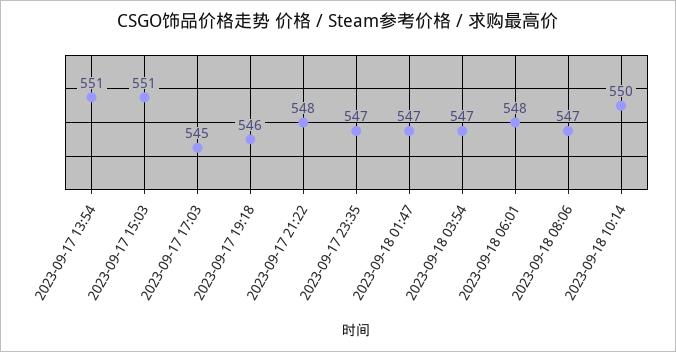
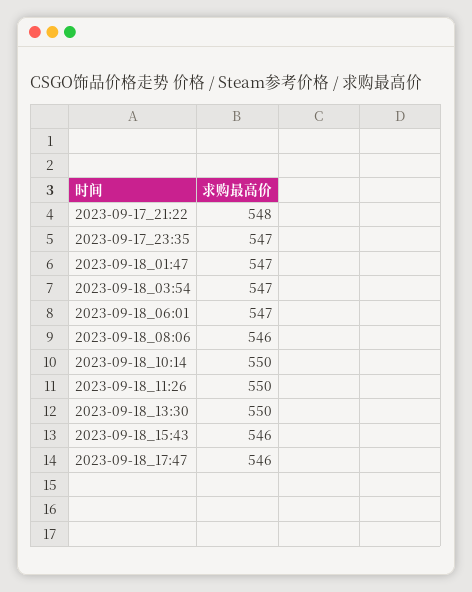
2023-09-17 13:54: 551 -> none
2023-09-17 15:03: 551 -> none
2023-09-17 17:03: 545 -> none
2023-09-17 19:18: 546 -> none
2023-09-18 06:01: 548 -> 547
2023-09-18 08:06: 547 -> 546
2023-09-18_11:26: none -> 550
2023-09-18_13:30: none -> 550
2023-09-18_15:43: none -> 546
2023-09-18_17:47: none -> 546

